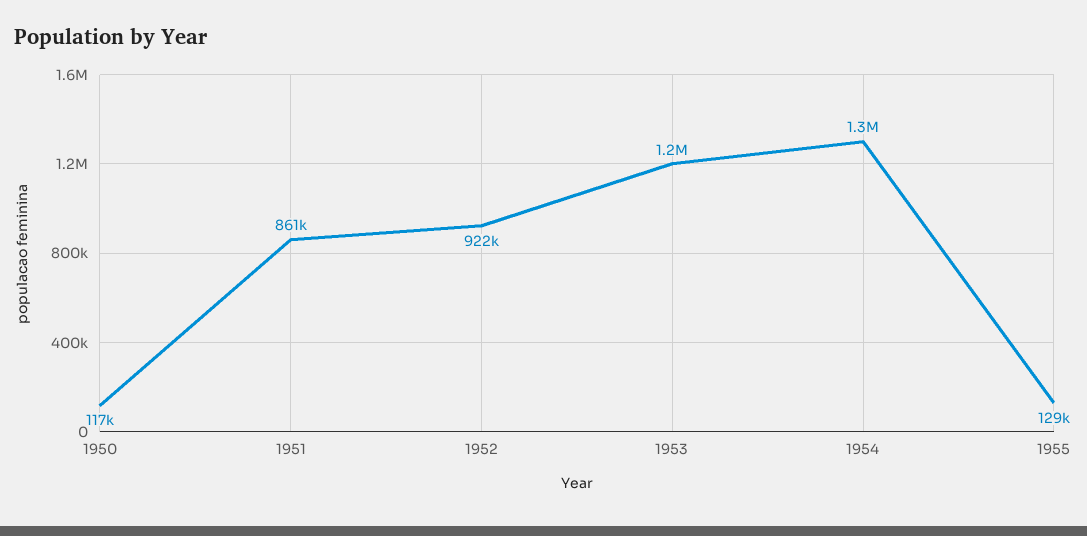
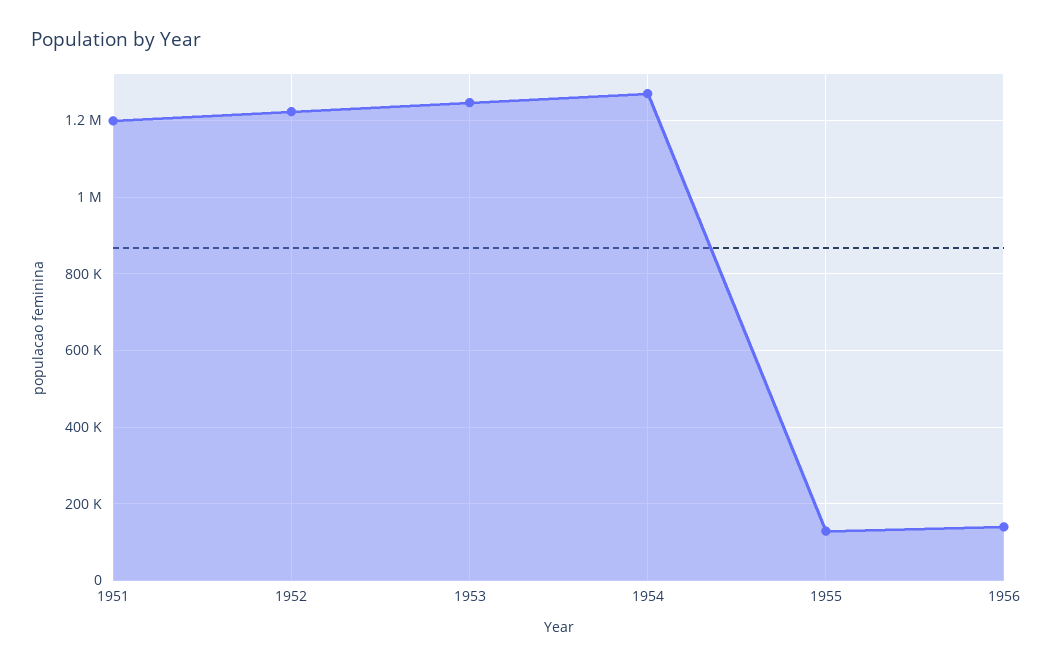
1950: 117000 -> none
1951: 861000 -> 1200000
1952: 922000 -> 1220000
1956: none -> 140000

